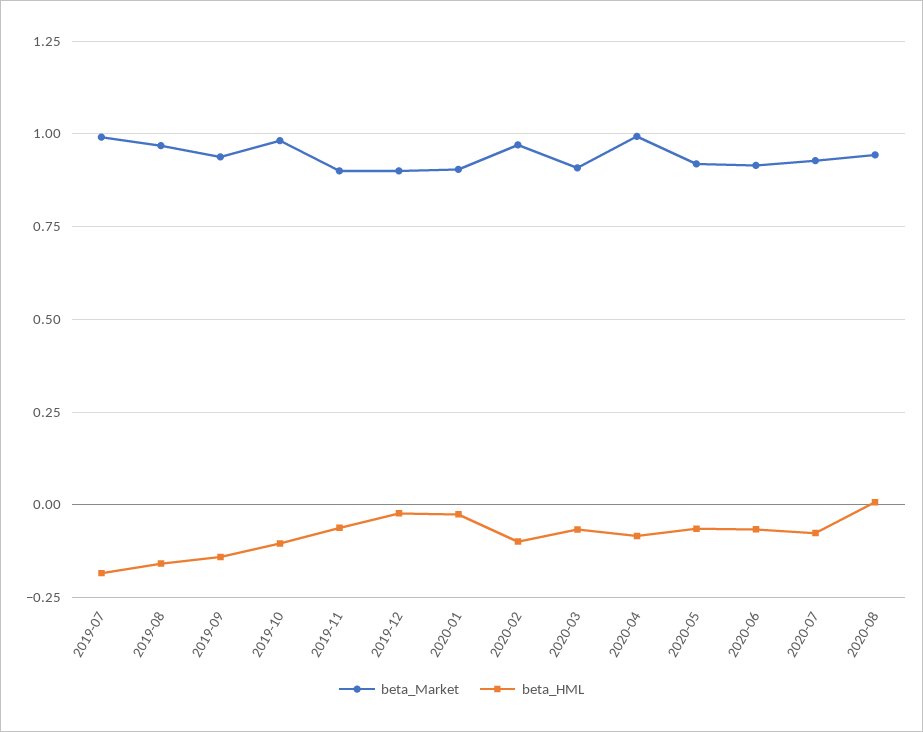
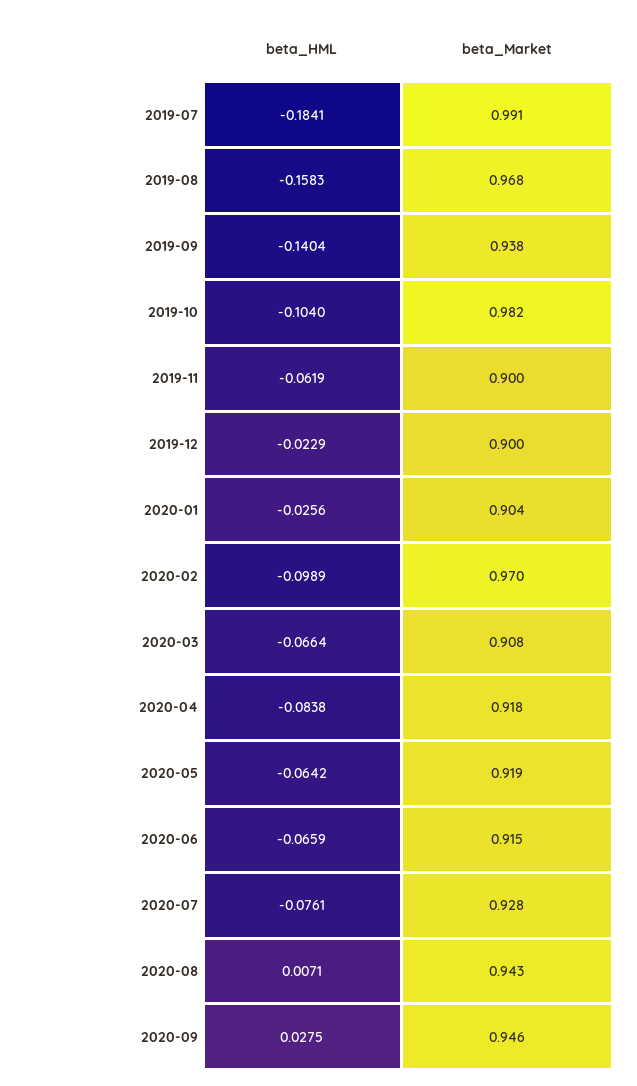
beta_Market, 2020-04: 1 -> 0.918
beta_HML, 2020-09: none -> 0.0275
beta_Market, 2020-09: none -> 0.946

